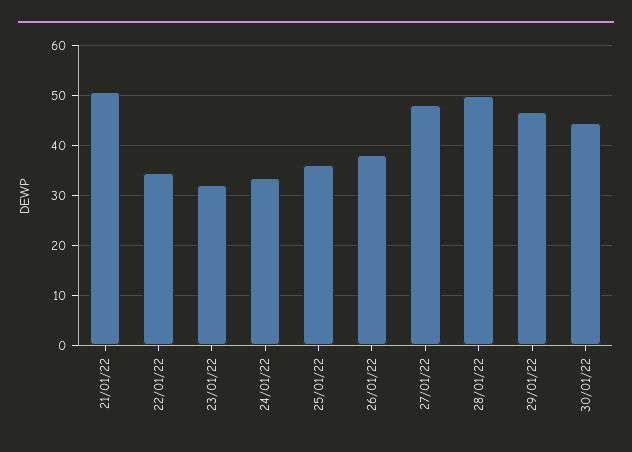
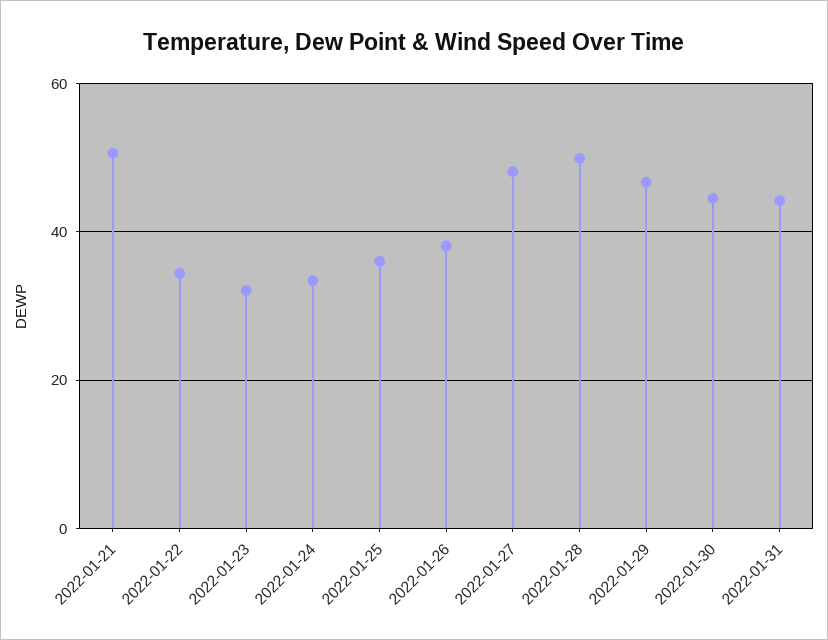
2022-01-31: none -> 44

